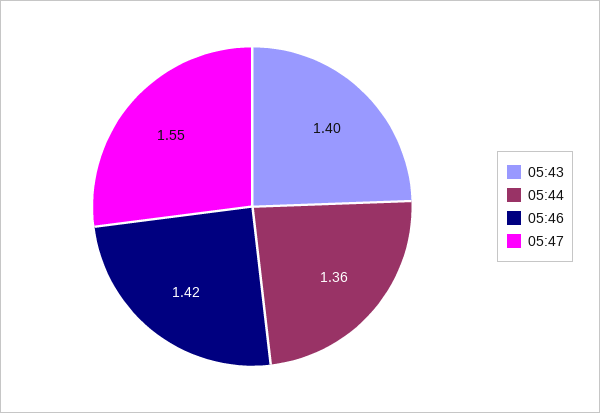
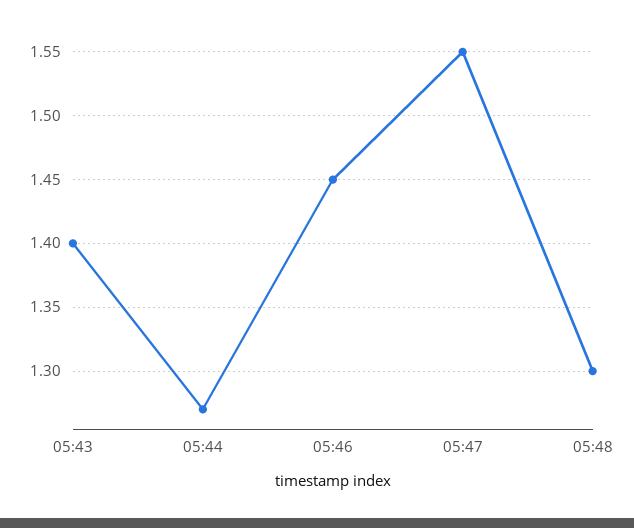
05:44: 1.36 -> 1.27
05:46: 1.42 -> 1.45
05:48: none -> 1.3

